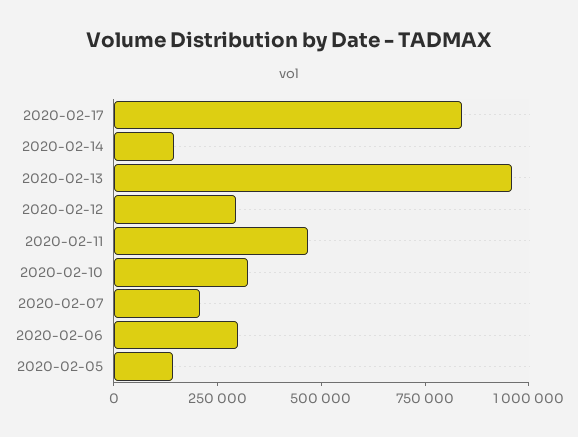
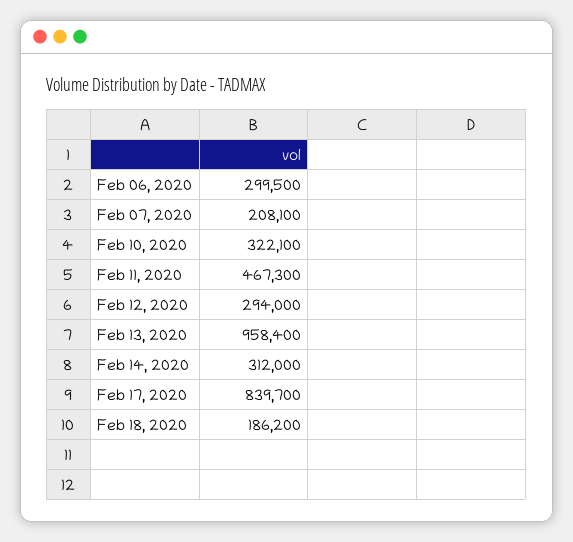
2020-02-14: 150000 -> 312000
2020-02-05: 150000 -> none
Feb 18, 2020: none -> 186200

